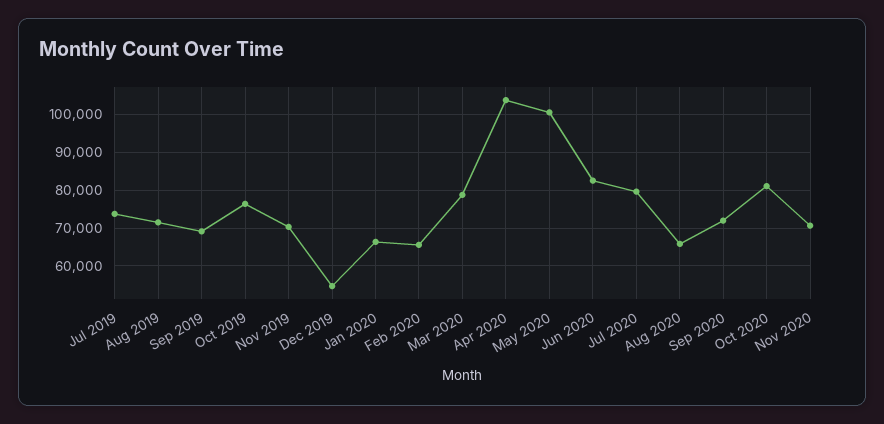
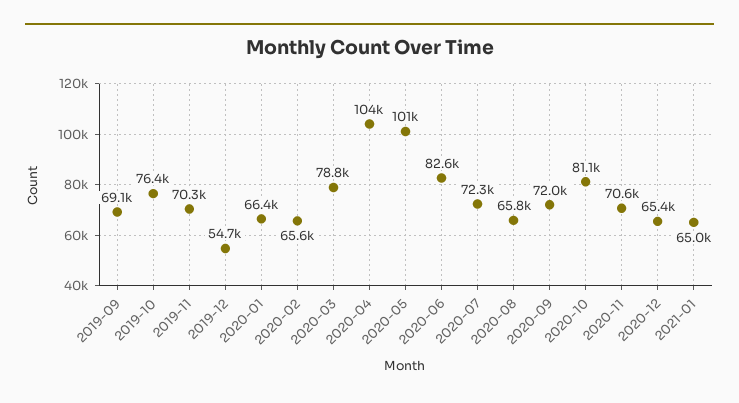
Jul 2019: 74000 -> none
Aug 2019: 72000 -> none
Jul 2020: 80000 -> 72300
2020-12: none -> 65400
2021-01: none -> 65000

